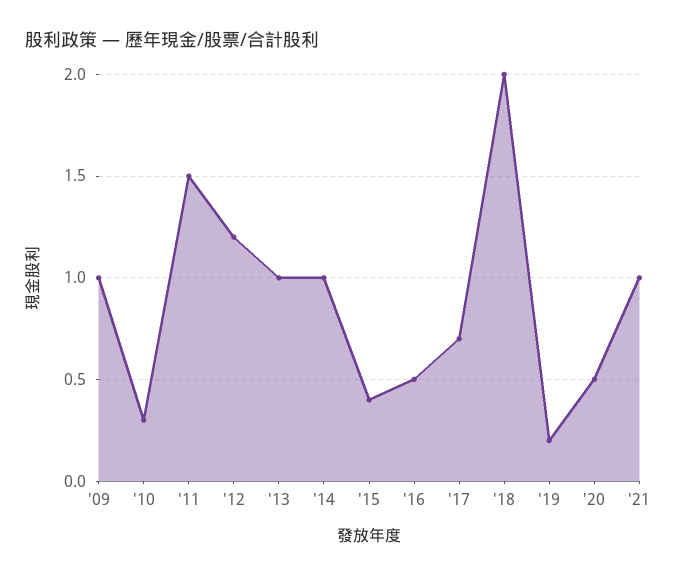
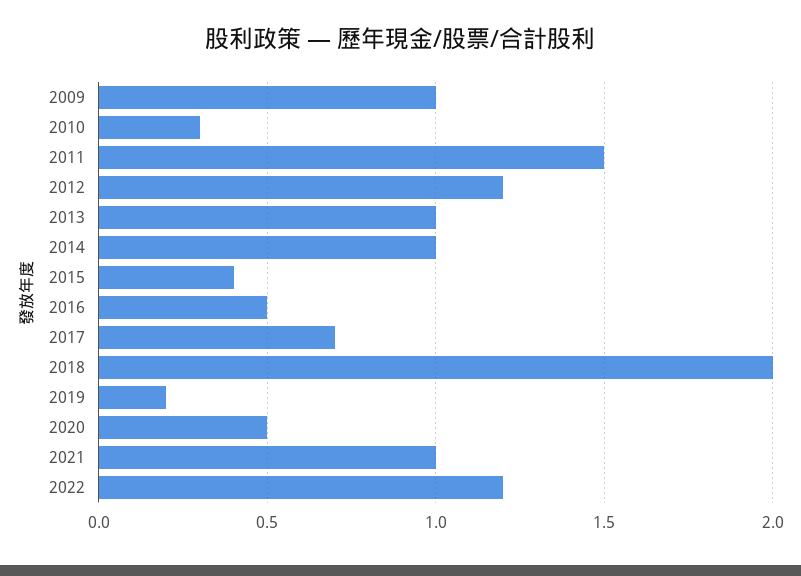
2022: none -> 1.2

